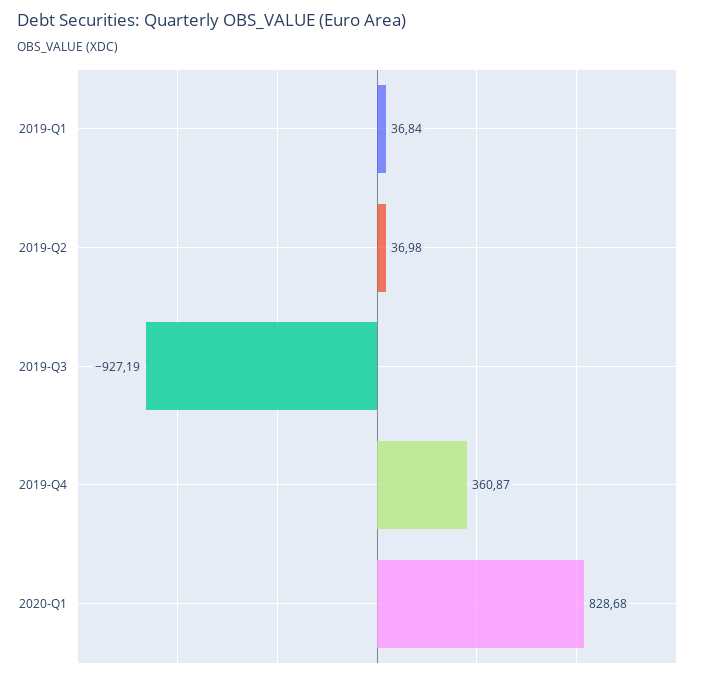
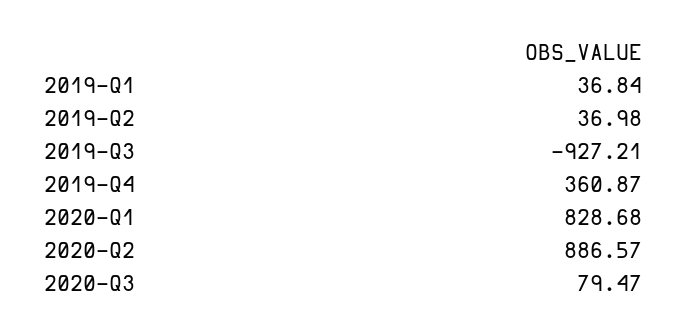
2019-Q3: -927.19 -> -927.21
2020-Q2: none -> 886.57
2020-Q3: none -> 79.47

